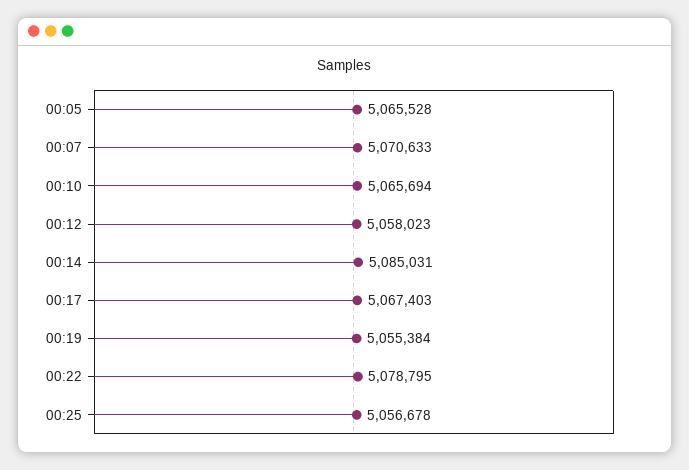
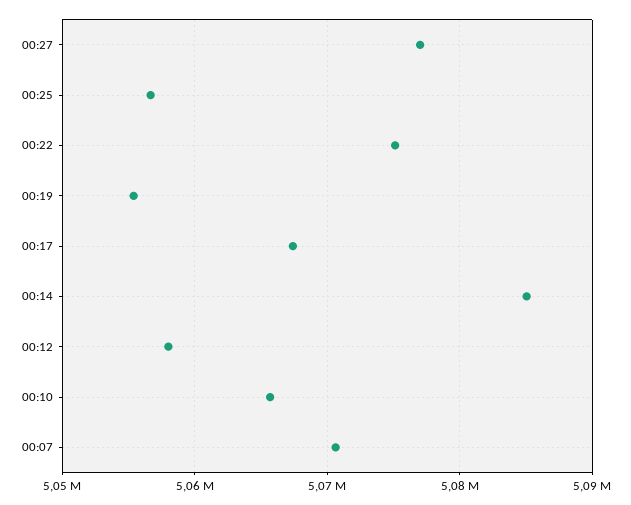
00:05: 5065528 -> none
00:22: 5078795 -> 5075000
00:27: none -> 5077000

